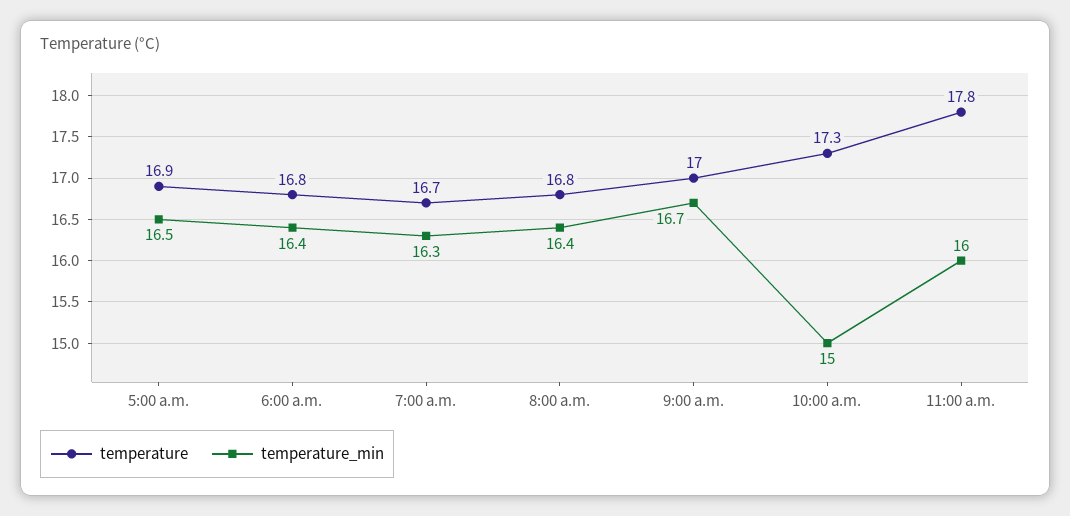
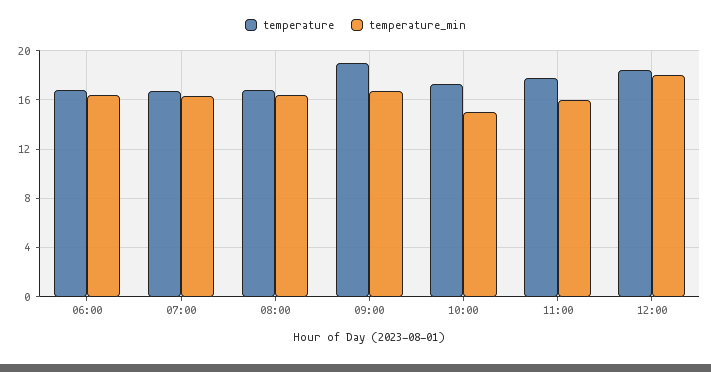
temperature, 5:00 a.m.: 16.9 -> none
temperature_min, 5:00 a.m.: 16.5 -> none
temperature, 9:00 a.m.: 17 -> 19
temperature, 12:00: none -> 18.5
temperature_min, 12:00: none -> 18

